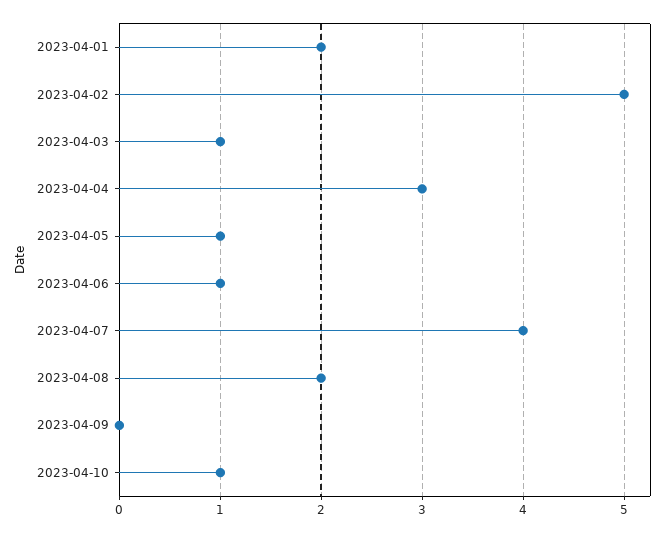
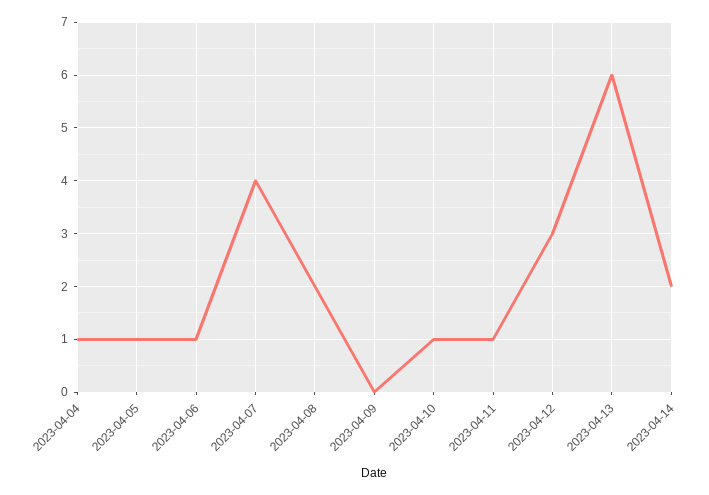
2023-04-01: 2 -> none
2023-04-02: 5 -> none
2023-04-03: 1 -> none
2023-04-04: 3 -> 1
2023-04-11: none -> 1
2023-04-12: none -> 3
2023-04-13: none -> 6
2023-04-14: none -> 2

